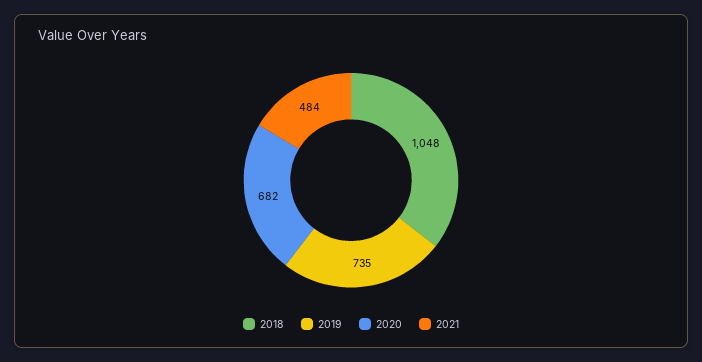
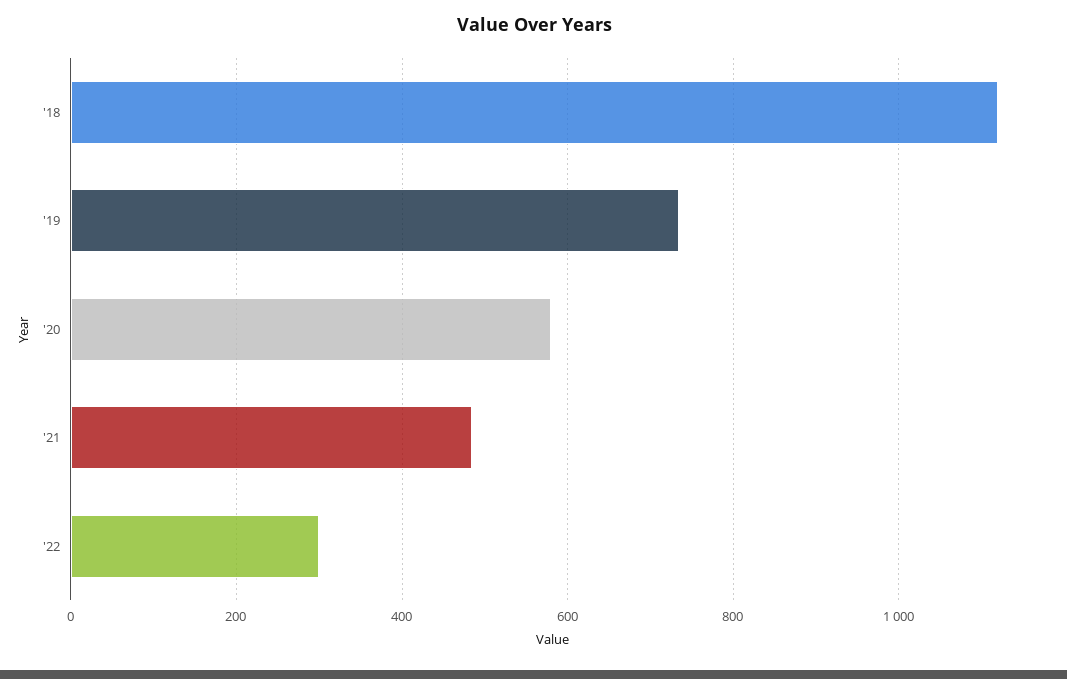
2018: 1048 -> 1120
2020: 682 -> 580
'22: none -> 300

